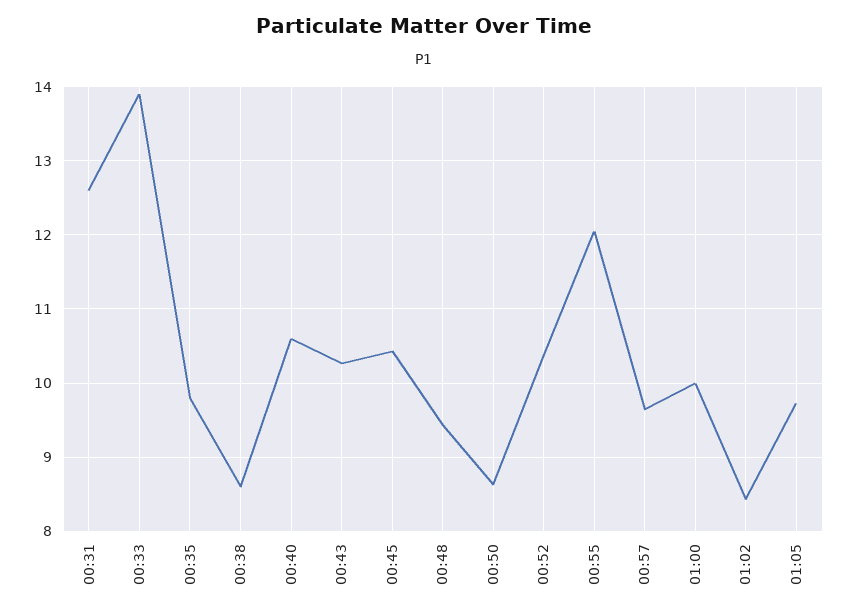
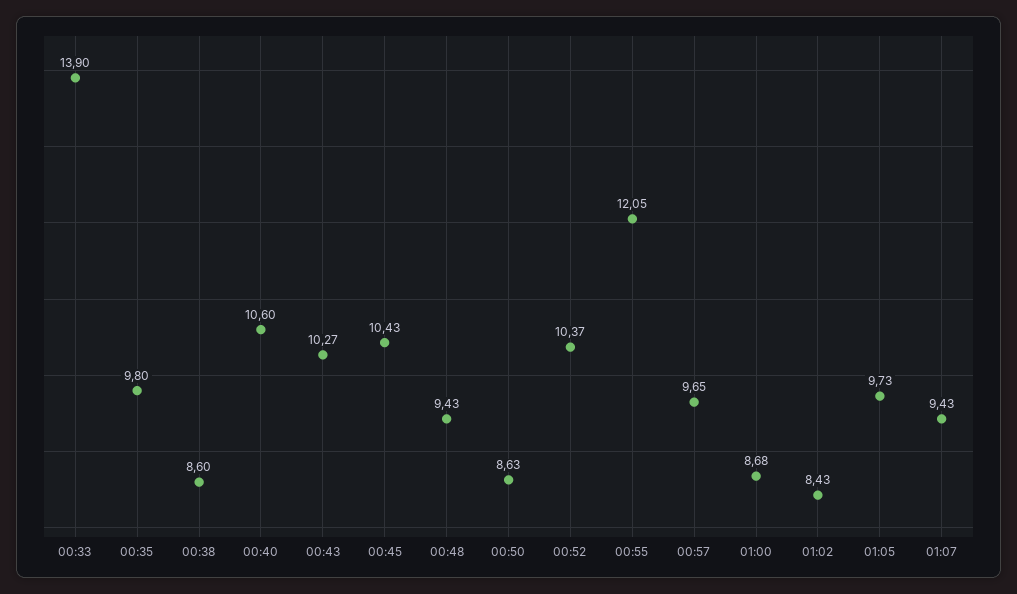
00:31: 12.6 -> none
01:00: 10 -> 8.68
01:07: none -> 9.43

